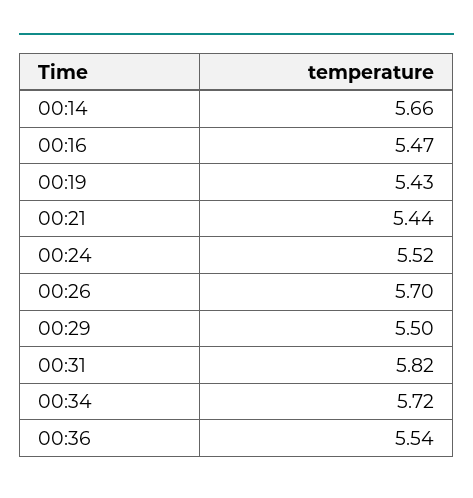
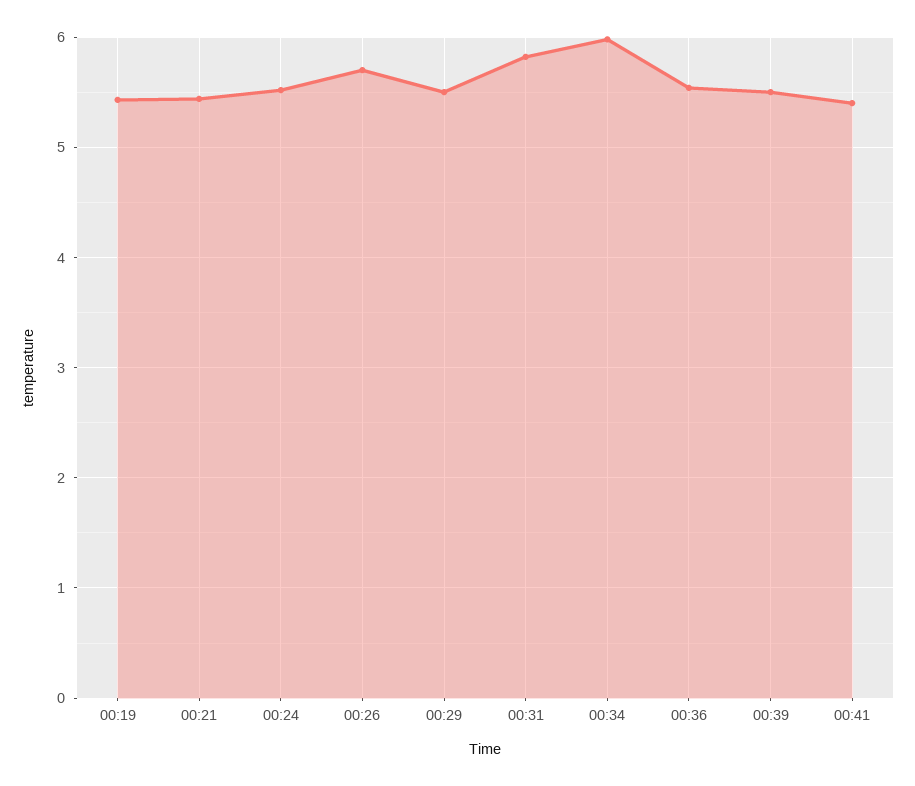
00:14: 5.66 -> none
00:16: 5.47 -> none
00:34: 5.72 -> 6
00:39: none -> 5.5
00:41: none -> 5.4

